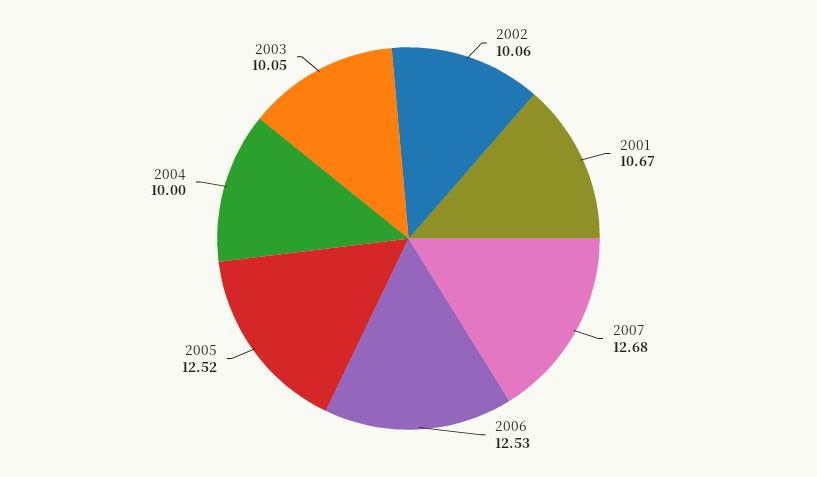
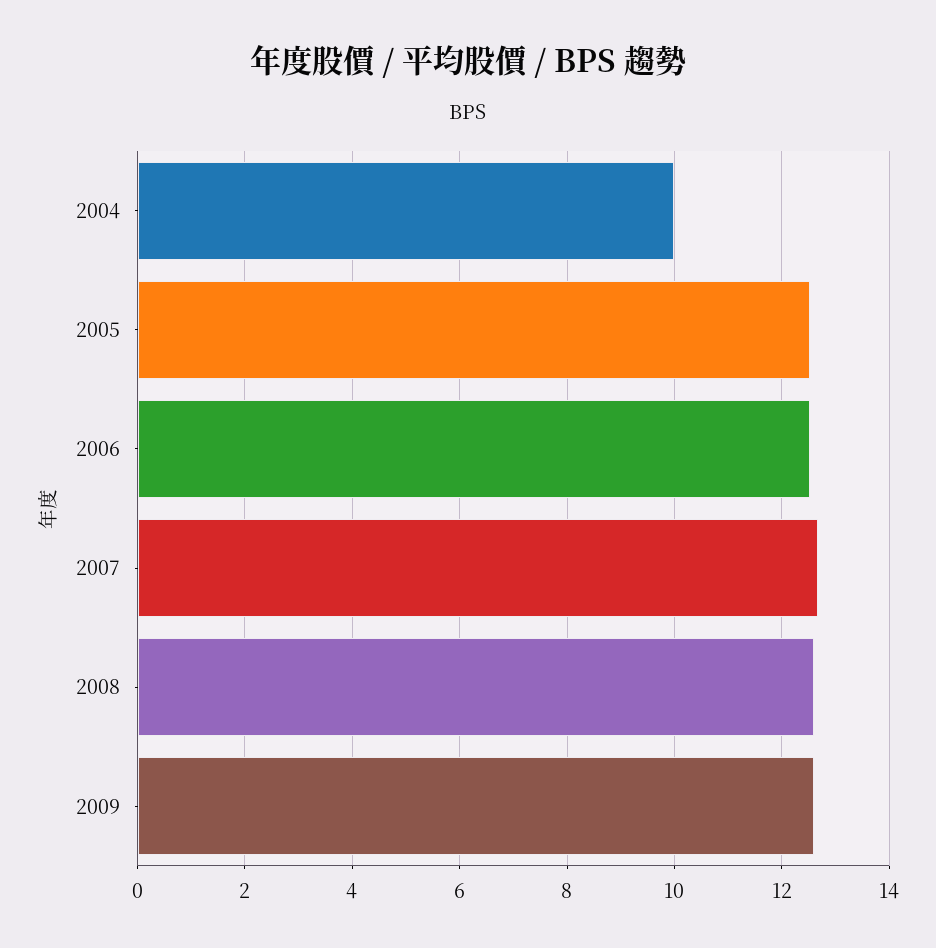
2002: 10.06 -> none
2001: 10.67 -> none
2003: 10.05 -> none
2008: none -> 12.6
2009: none -> 12.6

